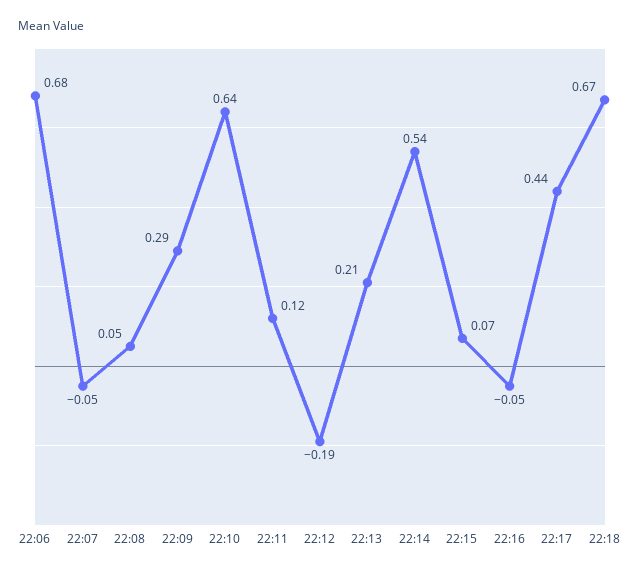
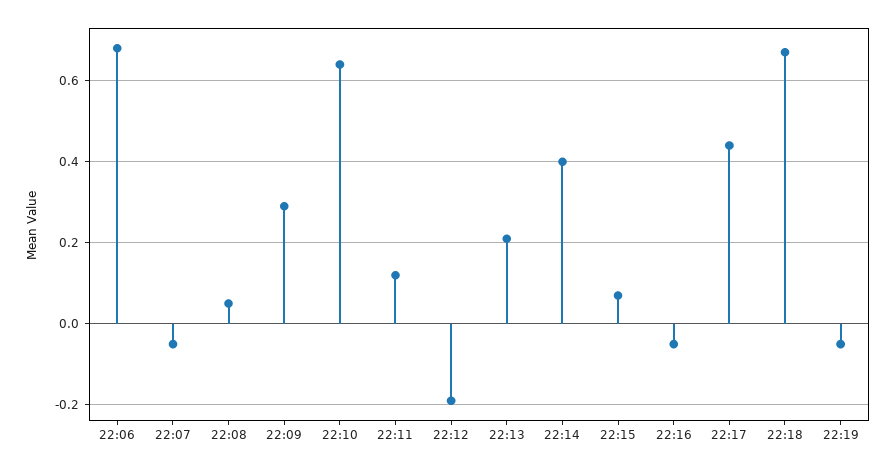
22:14: 0.54 -> 0.4
22:19: none -> -0.05

